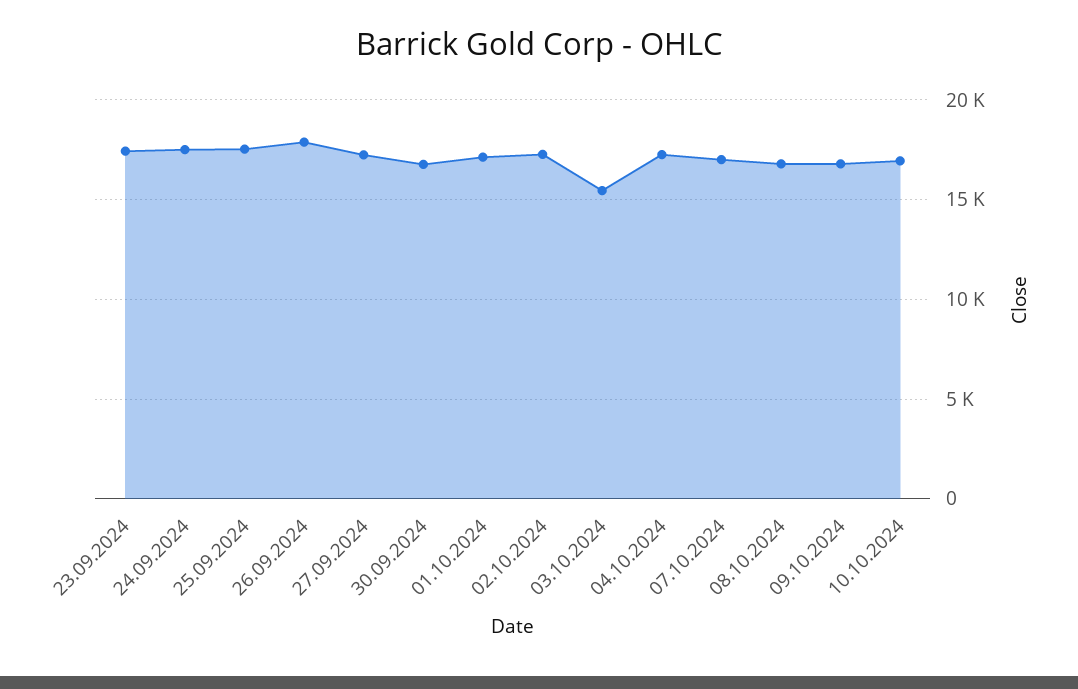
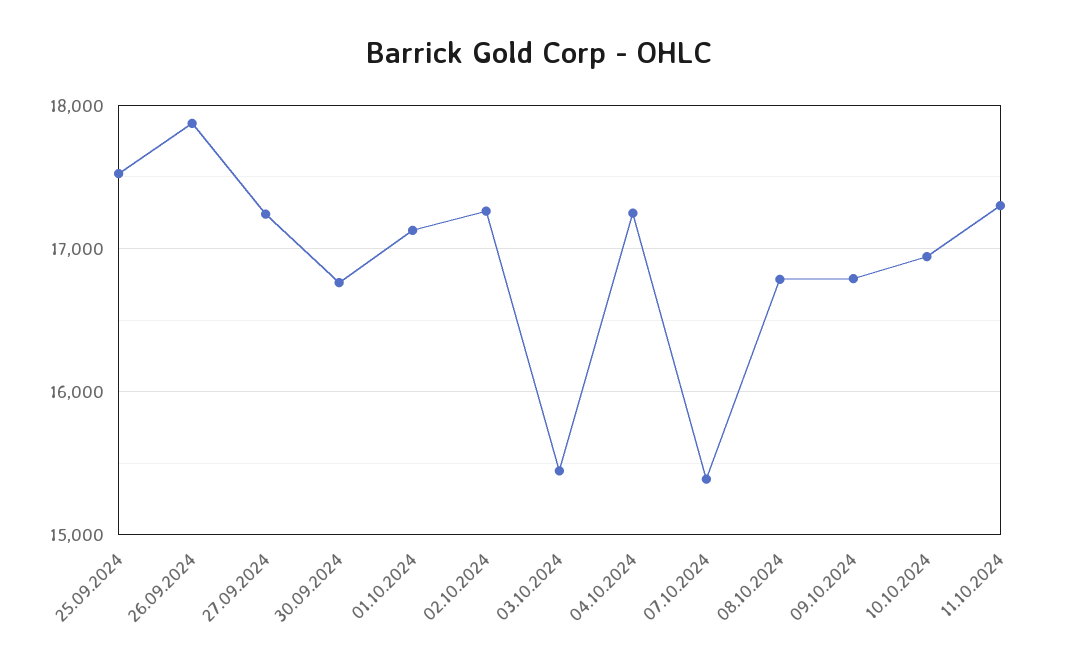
23.09.2024: 17500 -> none
24.09.2024: 17500 -> none
07.10.2024: 17000 -> 15400
11.10.2024: none -> 17300

